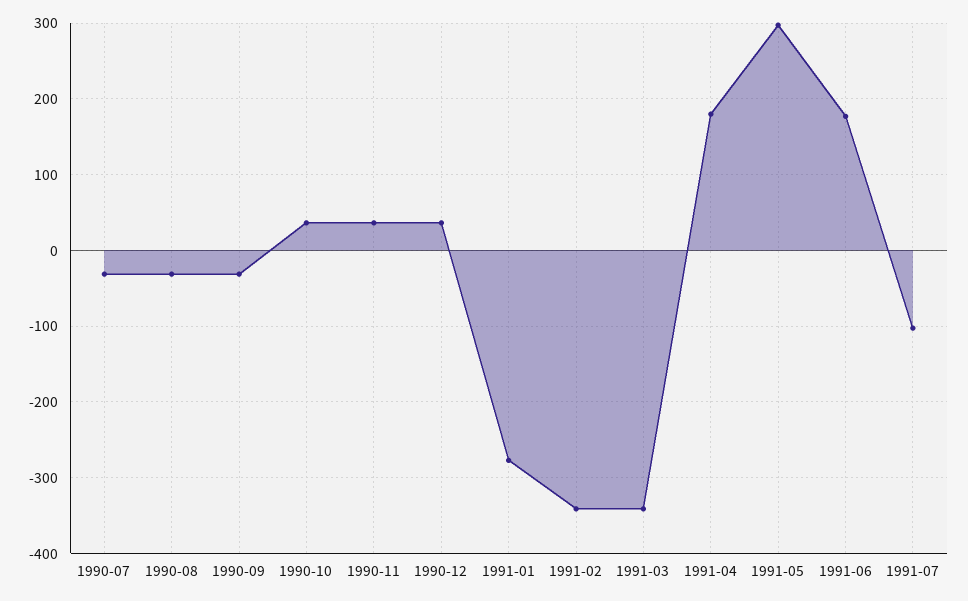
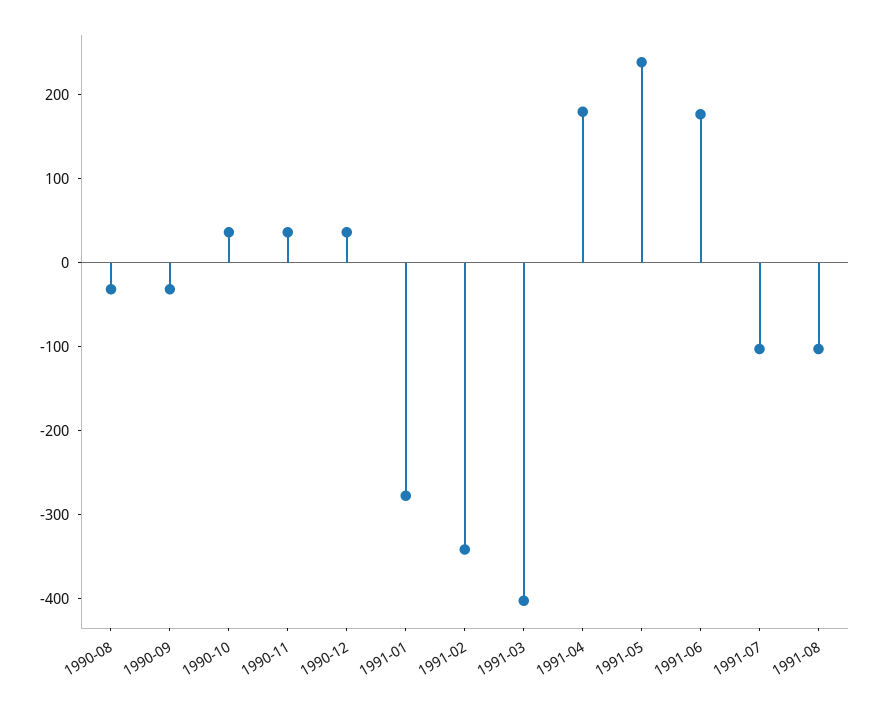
1990-07: -30 -> none
1991-03: -340 -> -400
1991-05: 300 -> 240
1991-08: none -> -100

